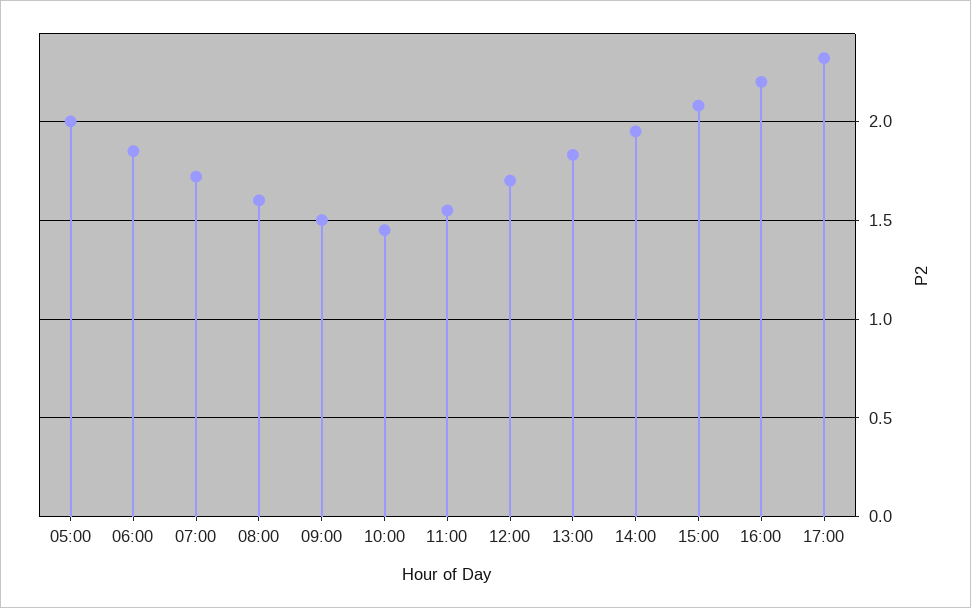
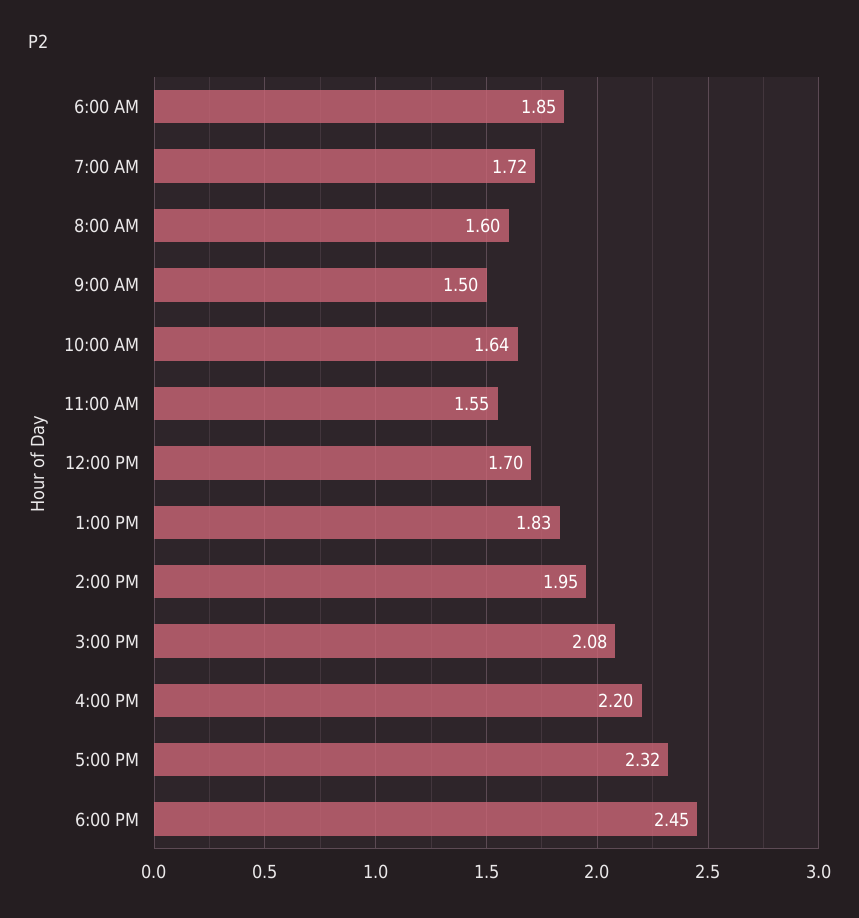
05:00: 2 -> none
10:00: 1.45 -> 1.64
6:00 PM: none -> 2.45

